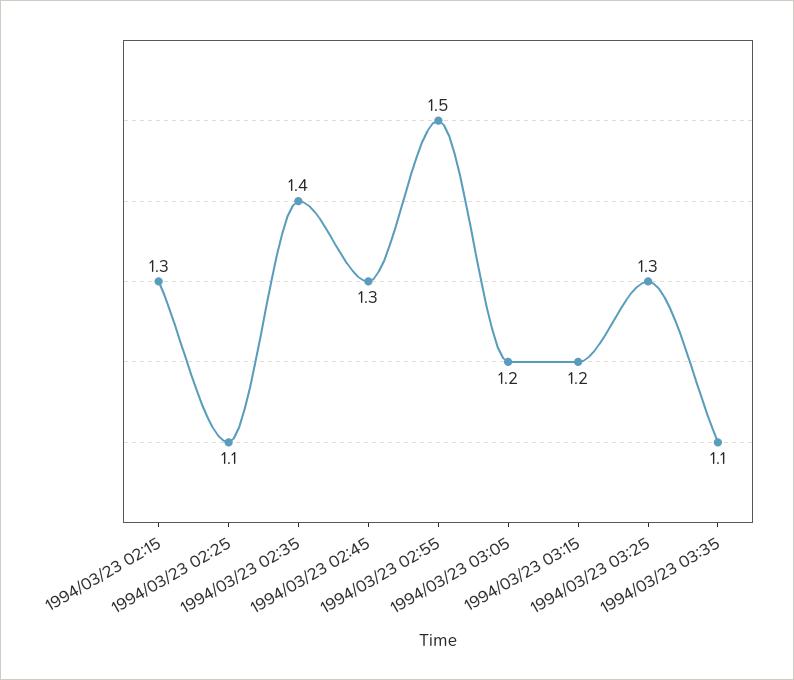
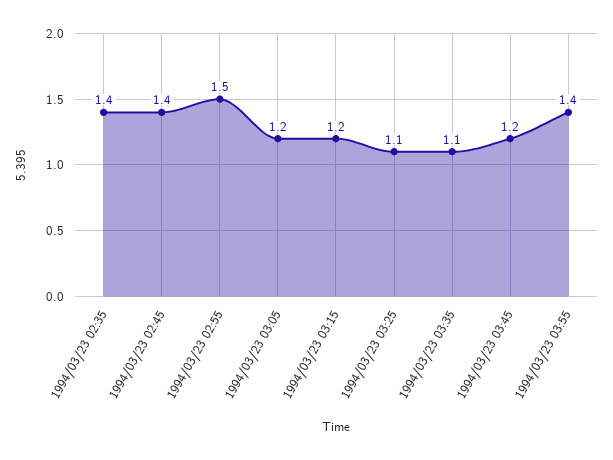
1994/03/23 02:15: 1.3 -> none
1994/03/23 02:25: 1.1 -> none
1994/03/23 02:45: 1.3 -> 1.4
1994/03/23 03:25: 1.3 -> 1.1
1994/03/23 03:45: none -> 1.2
1994/03/23 03:55: none -> 1.4

